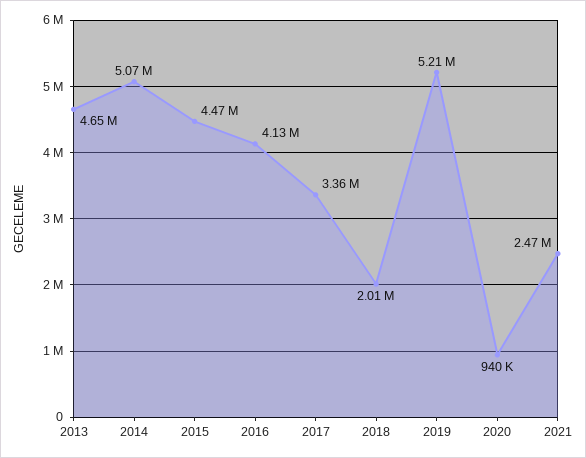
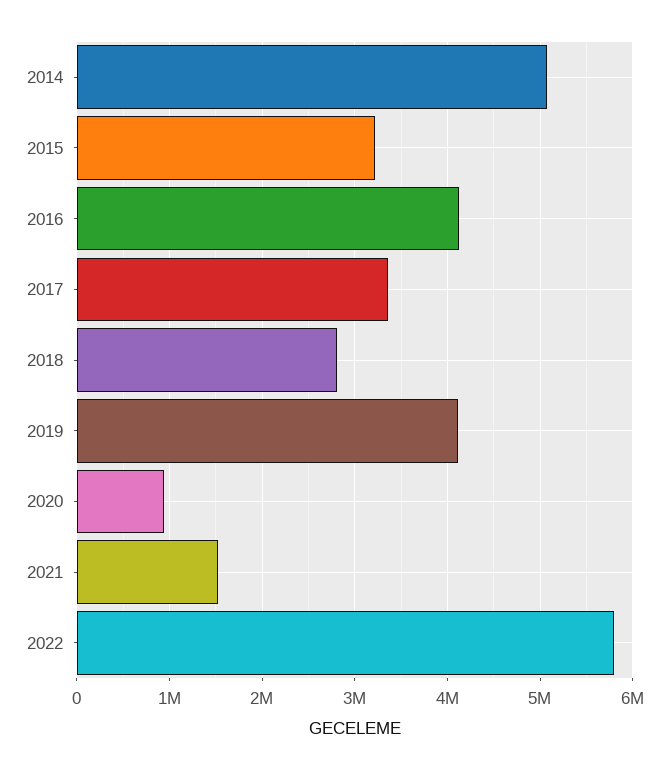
2013: 4650000 -> none
2015: 4470000 -> 3200000
2018: 2010000 -> 2800000
2019: 5210000 -> 4100000
2021: 2470000 -> 1500000
2022: none -> 5800000

